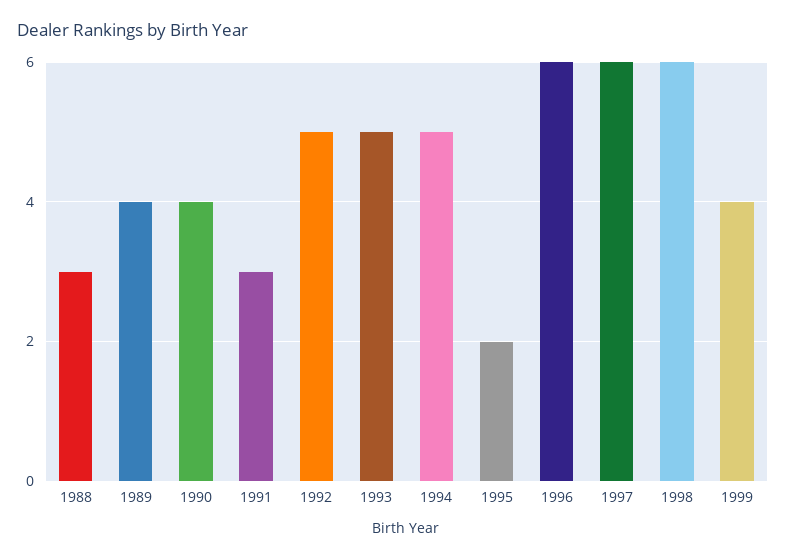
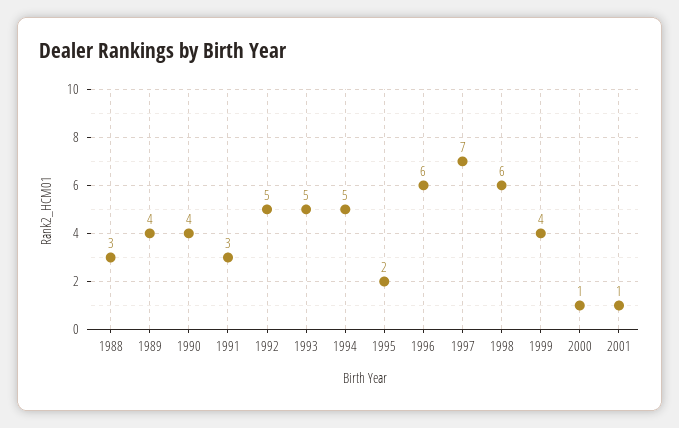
1997: 6 -> 7
2000: none -> 1
2001: none -> 1

